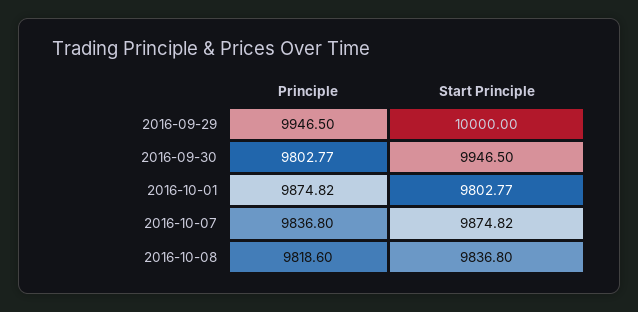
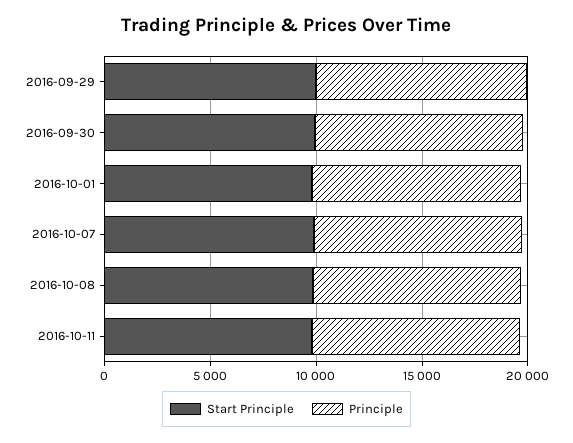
Start Principle, 2016-10-11: none -> 10000
Principle, 2016-10-11: none -> 10000

